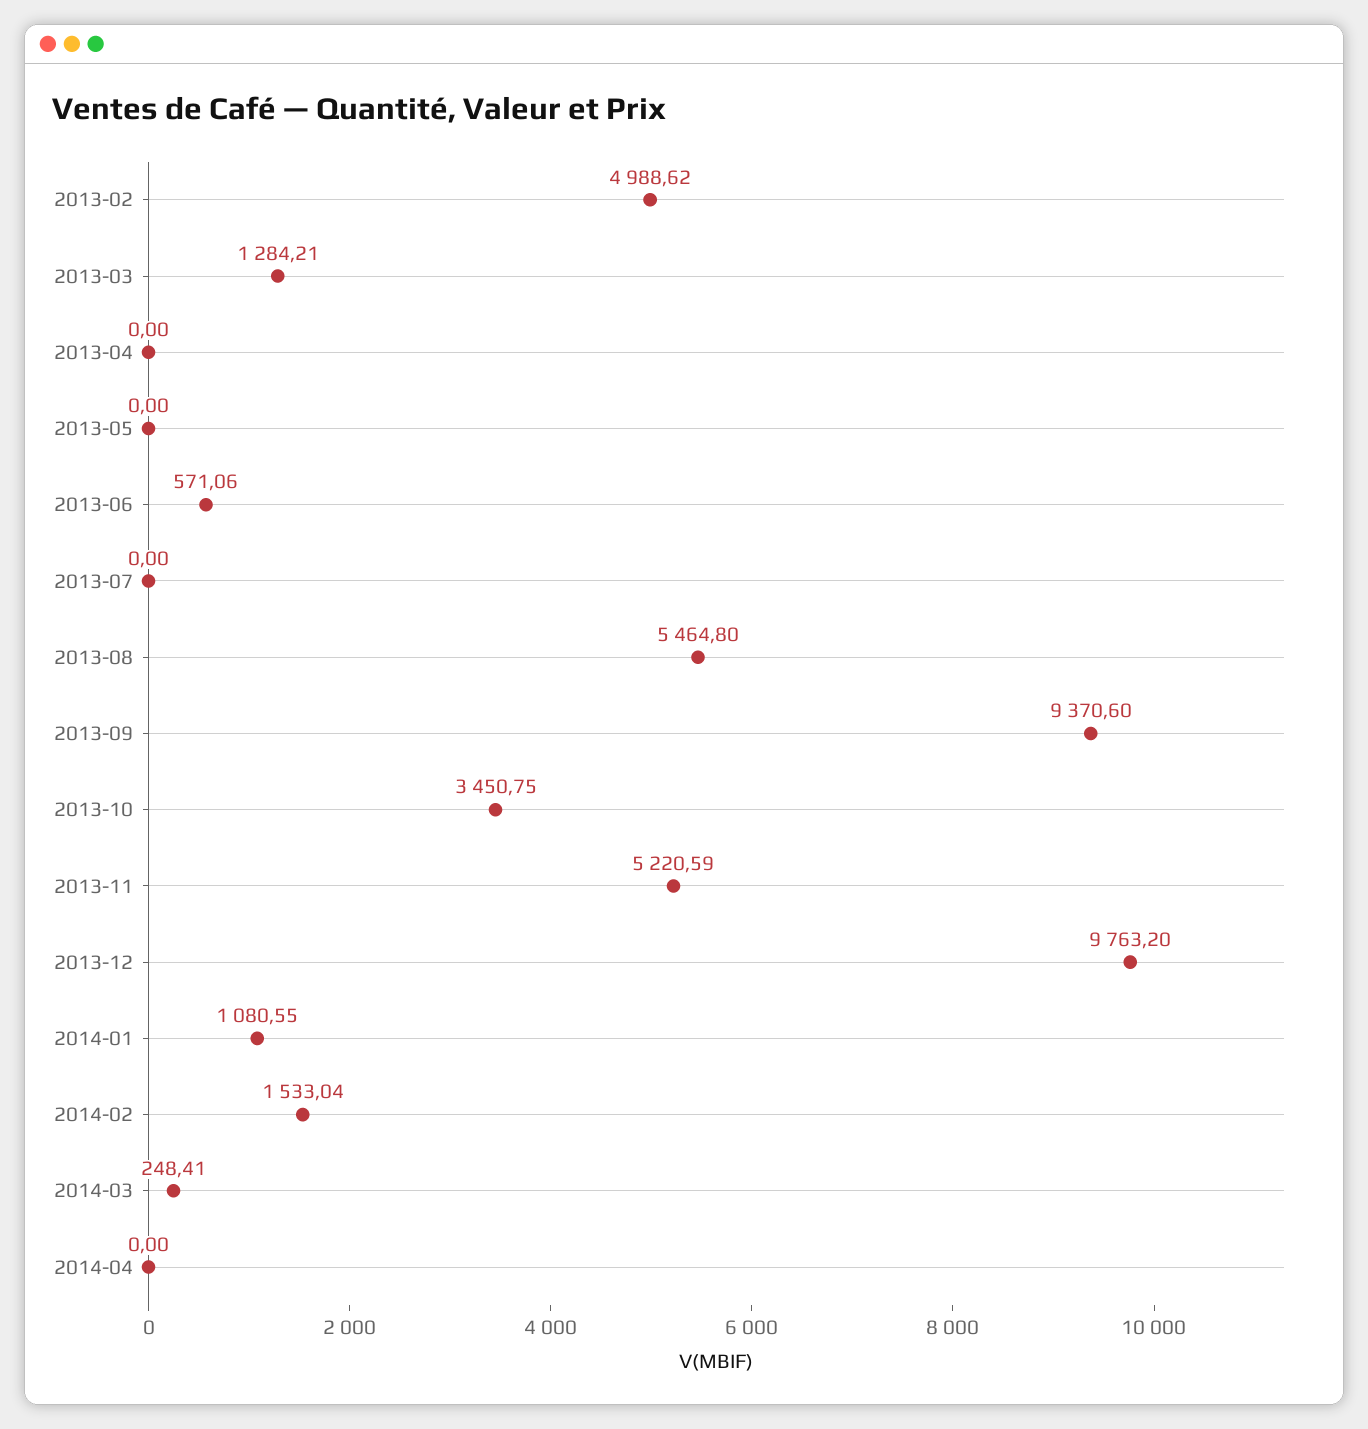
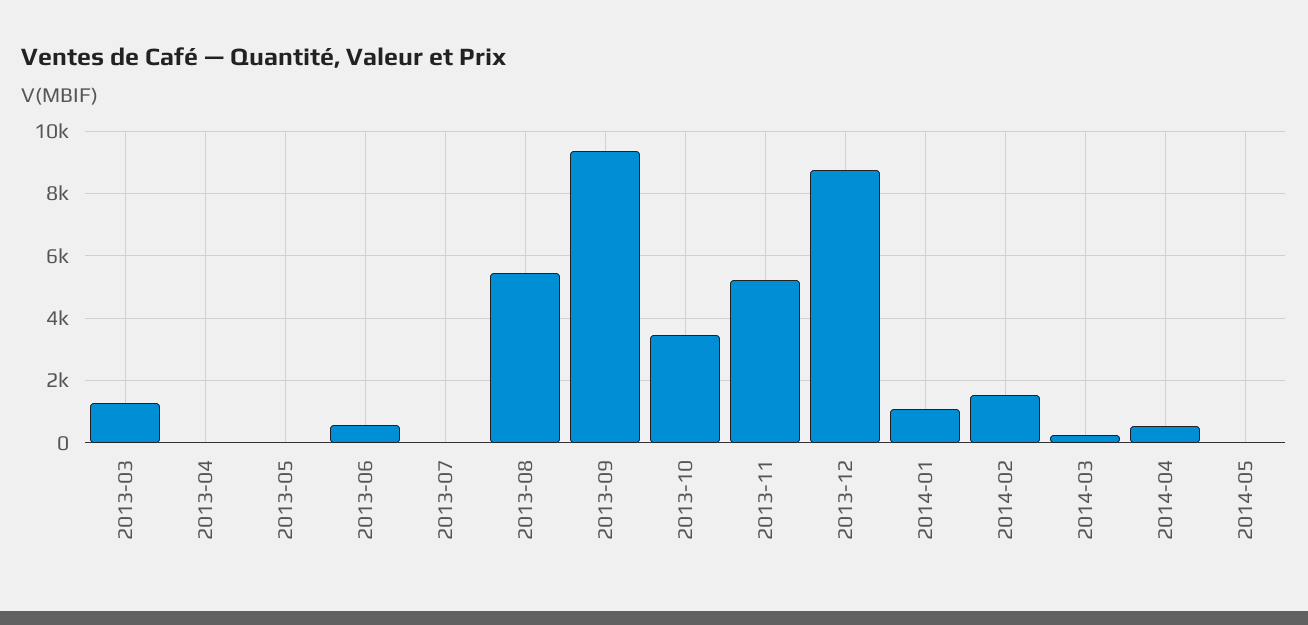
2013-02: 4988.62 -> none
2013-12: 9763.2 -> 8800
2014-04: 0 -> 600
2014-05: none -> 0

